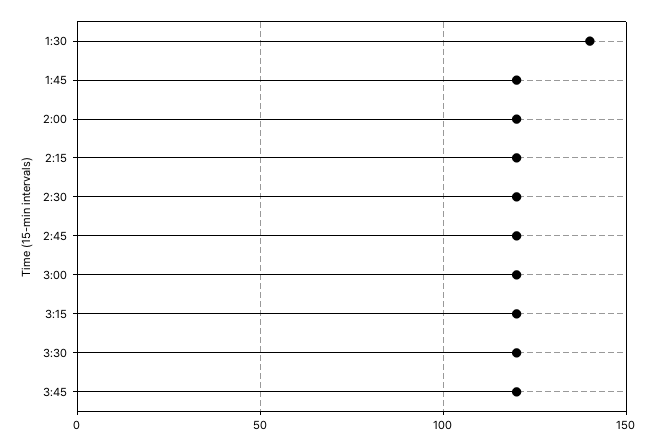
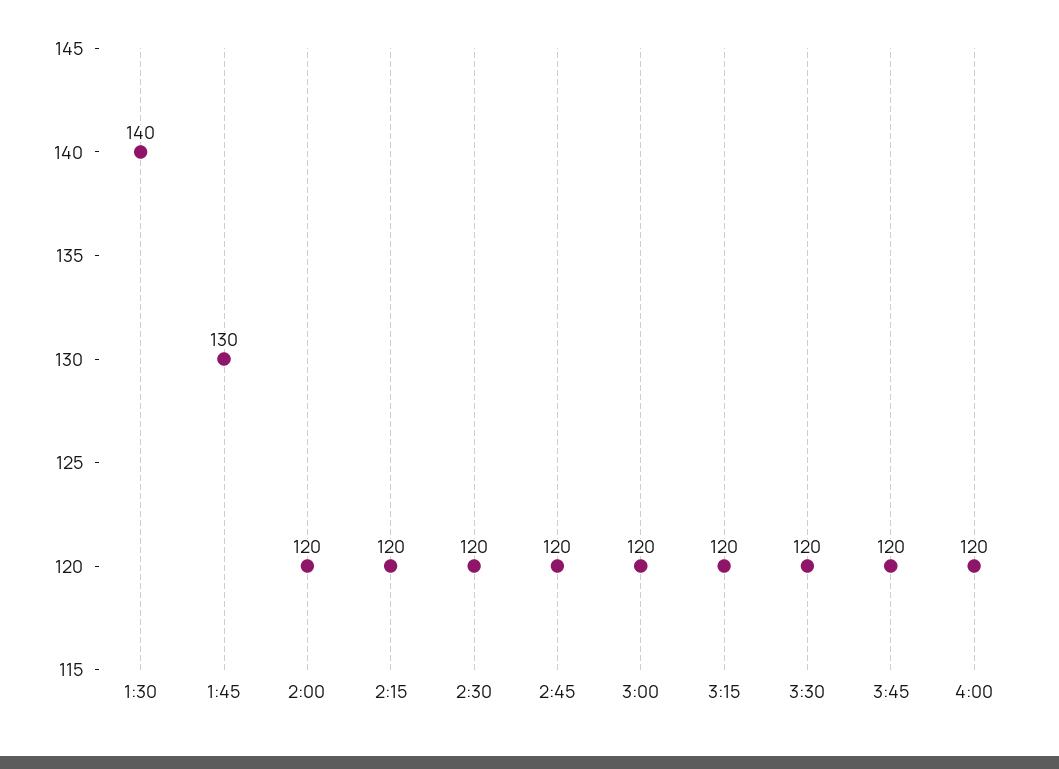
1:45: 120 -> 130
4:00: none -> 120

